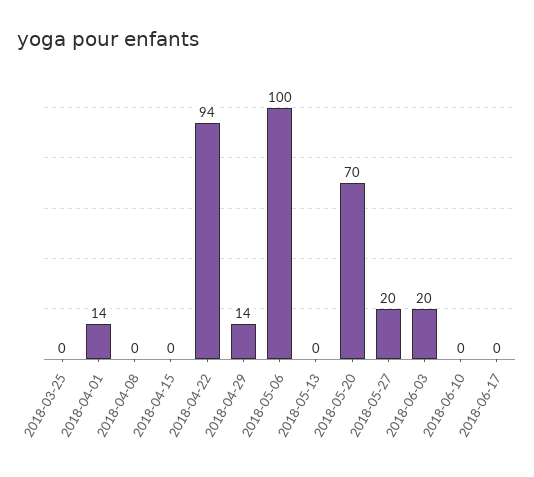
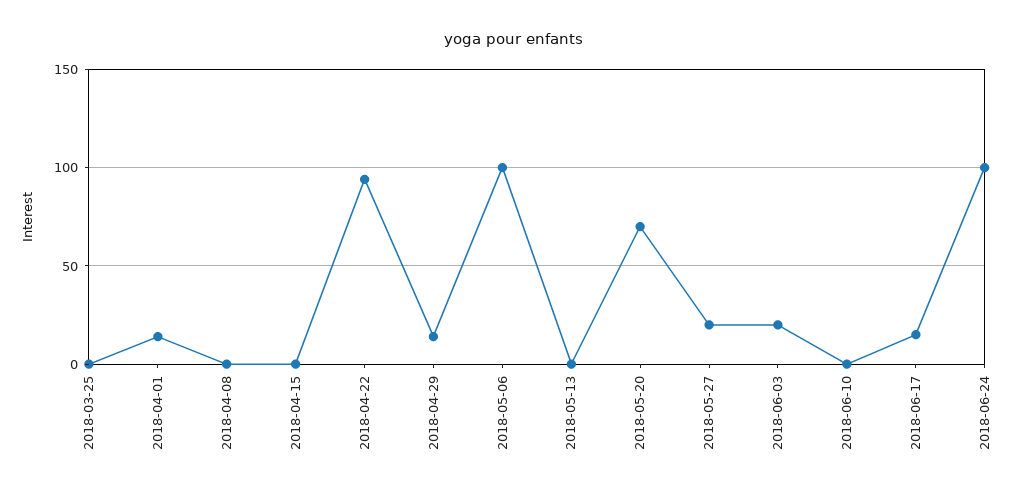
2018-06-17: 0 -> 15
2018-06-24: none -> 100

